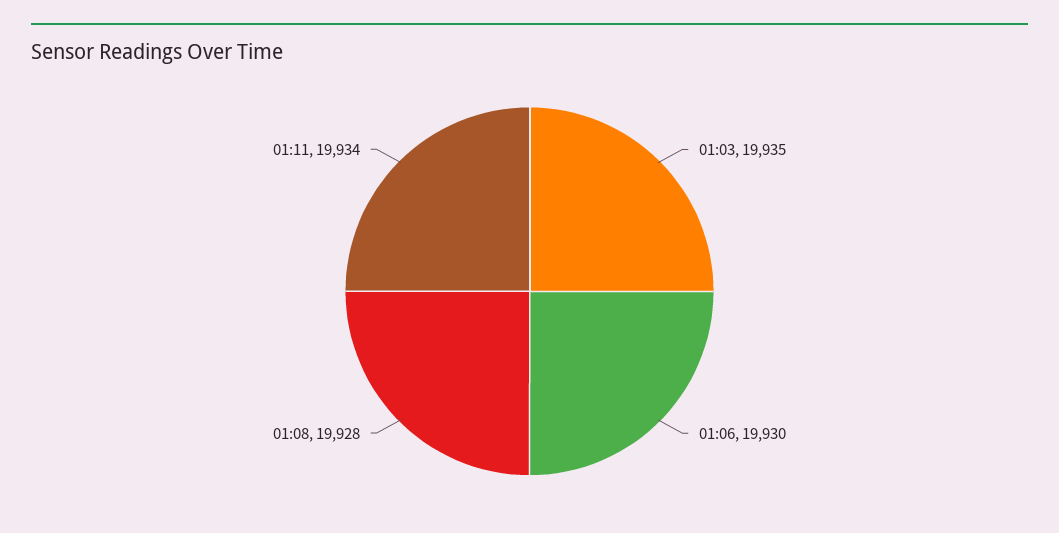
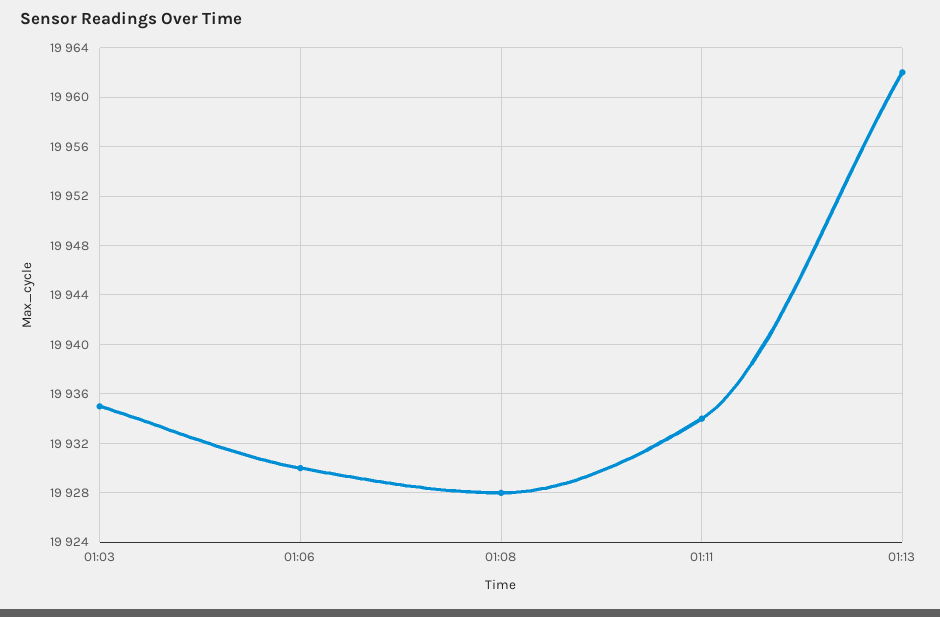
01:13: none -> 19962

